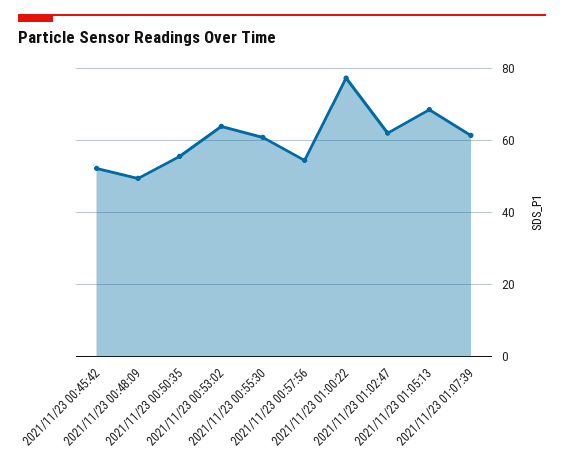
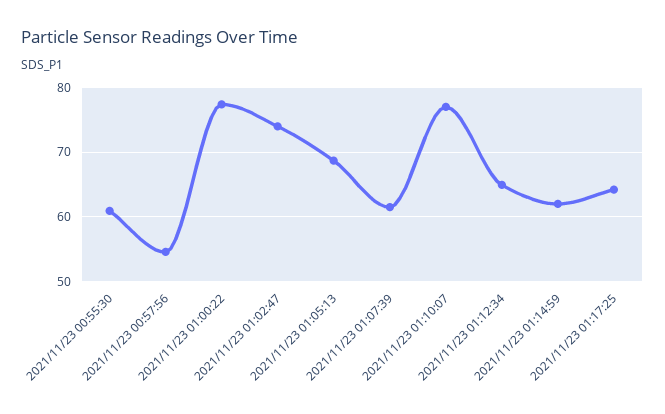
2021/11/23 00:45:42: 52 -> none
2021/11/23 00:48:09: 50 -> none
2021/11/23 00:50:35: 56 -> none
2021/11/23 00:53:02: 64 -> none
2021/11/23 01:02:47: 62 -> 74
2021/11/23 01:10:07: none -> 77
2021/11/23 01:12:34: none -> 65
2021/11/23 01:14:59: none -> 62
2021/11/23 01:17:25: none -> 64

